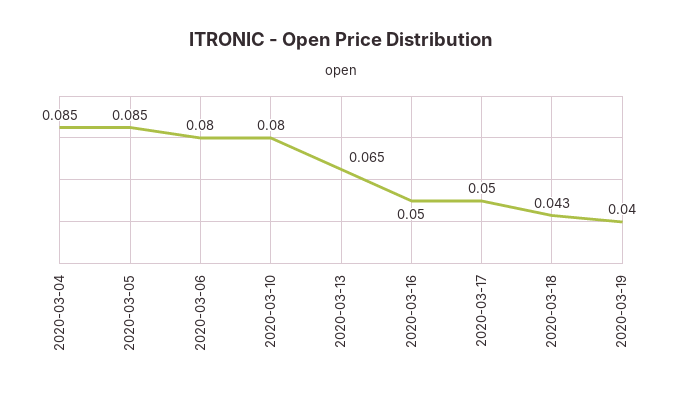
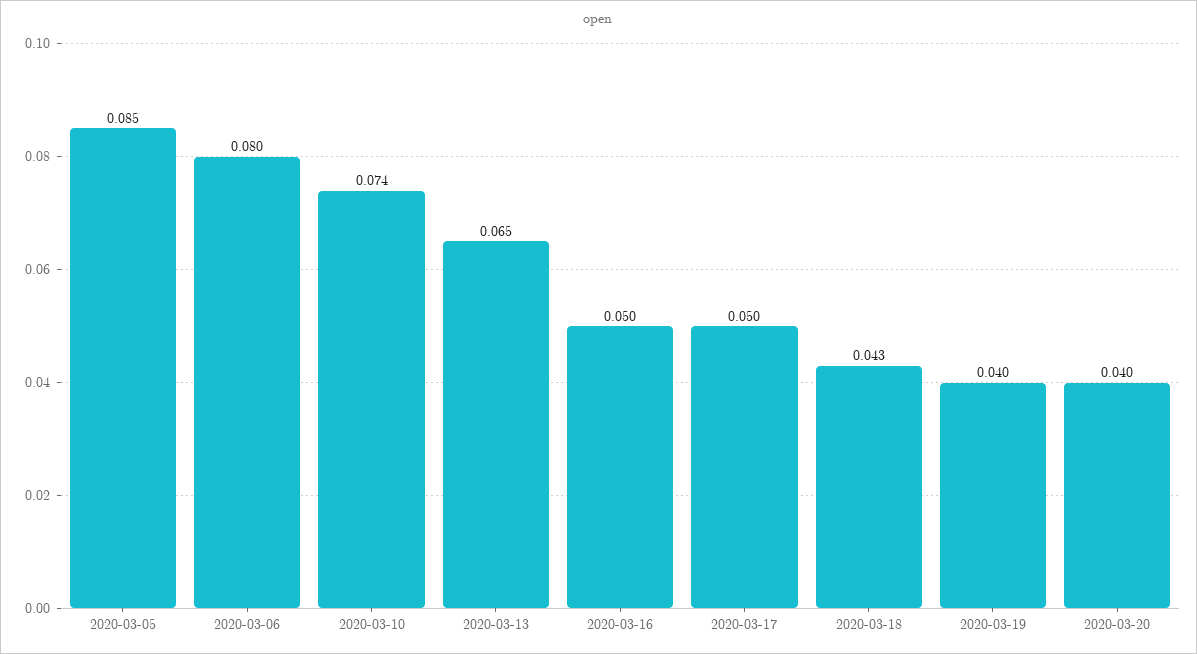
2020-03-04: 0.085 -> none
2020-03-10: 0.08 -> 0.074
2020-03-20: none -> 0.04

